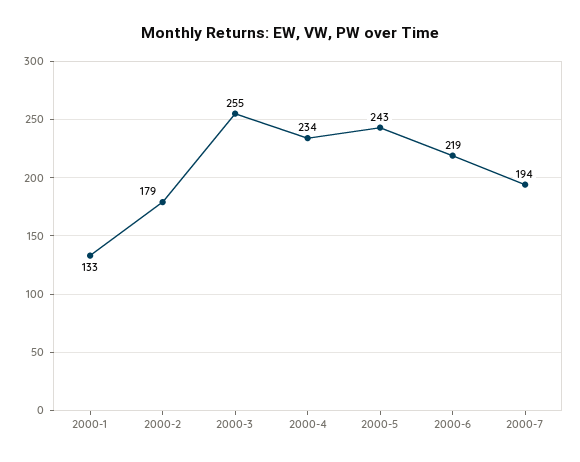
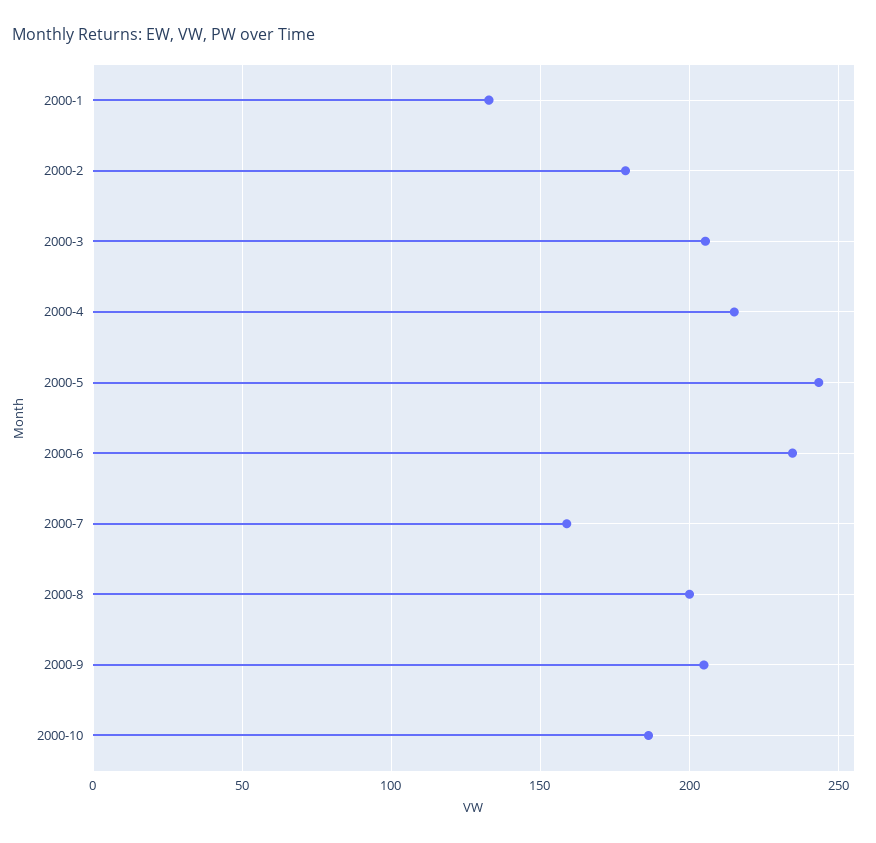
2000-3: 255 -> 205
2000-4: 234 -> 215
2000-6: 219 -> 235
2000-7: 194 -> 160
2000-8: none -> 200
2000-9: none -> 205
2000-10: none -> 185

